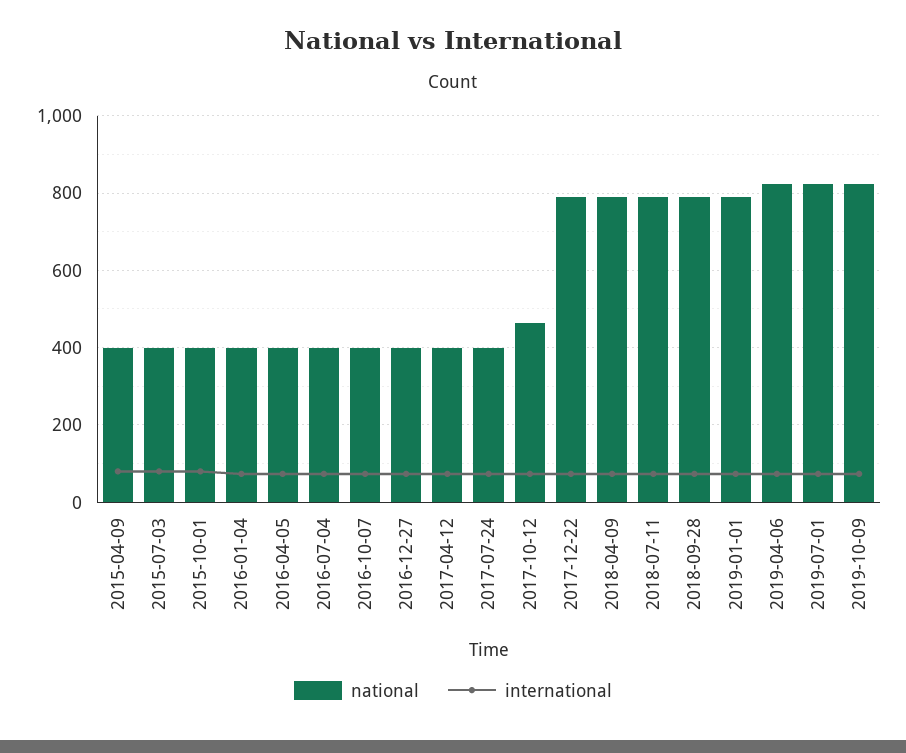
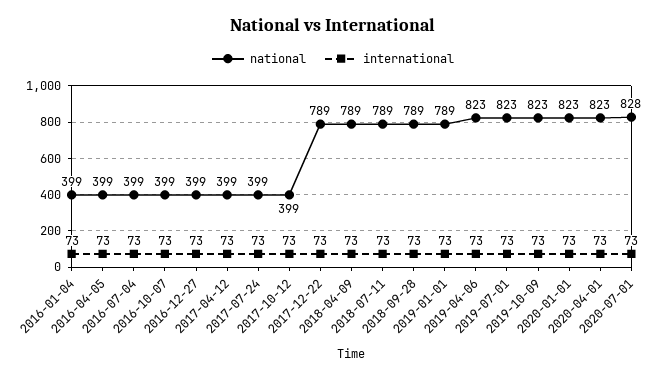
national, 2015-04-09: 400 -> none
international, 2015-04-09: 80 -> none
national, 2015-07-03: 400 -> none
international, 2015-07-03: 80 -> none
national, 2015-10-01: 400 -> none
international, 2015-10-01: 80 -> none
national, 2017-10-12: 460 -> 399
national, 2020-01-01: none -> 823
international, 2020-01-01: none -> 73
national, 2020-04-01: none -> 823
international, 2020-04-01: none -> 73
national, 2020-07-01: none -> 828
international, 2020-07-01: none -> 73

